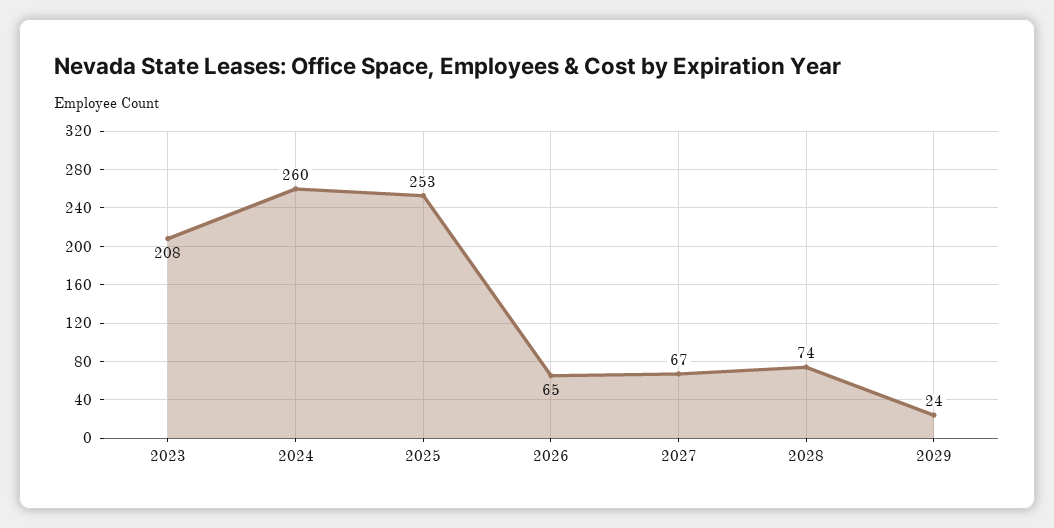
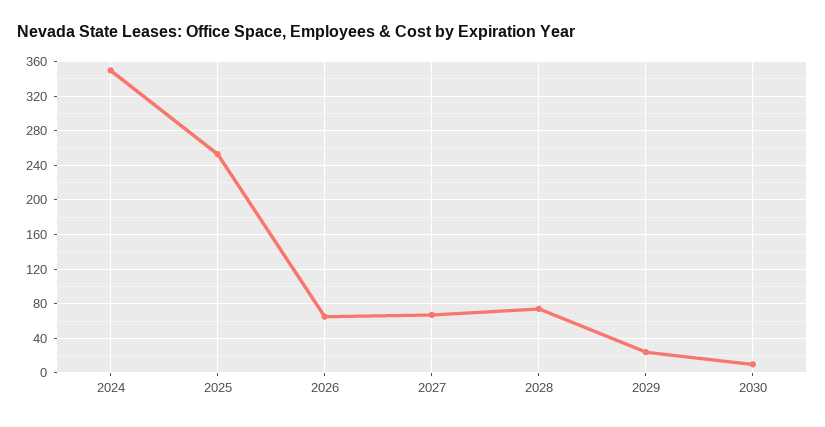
2023: 208 -> none
2024: 260 -> 350
2030: none -> 10

